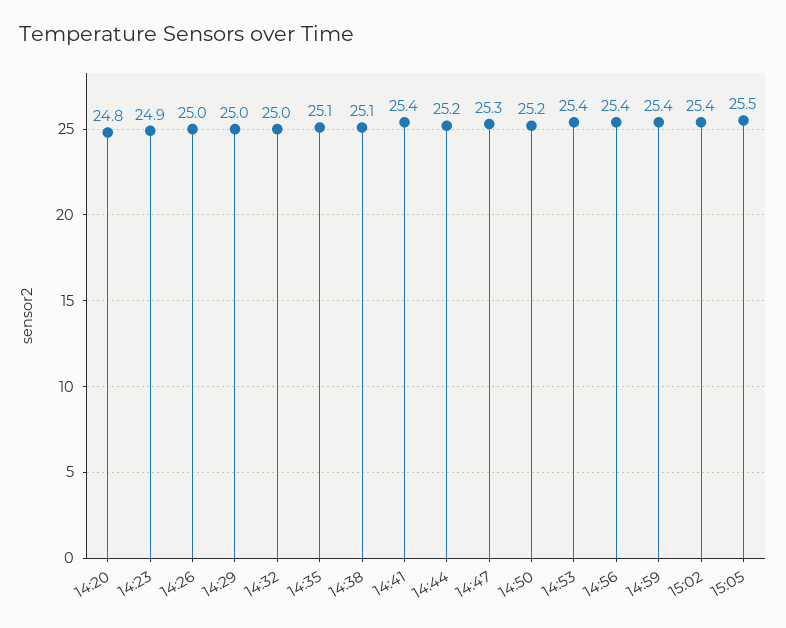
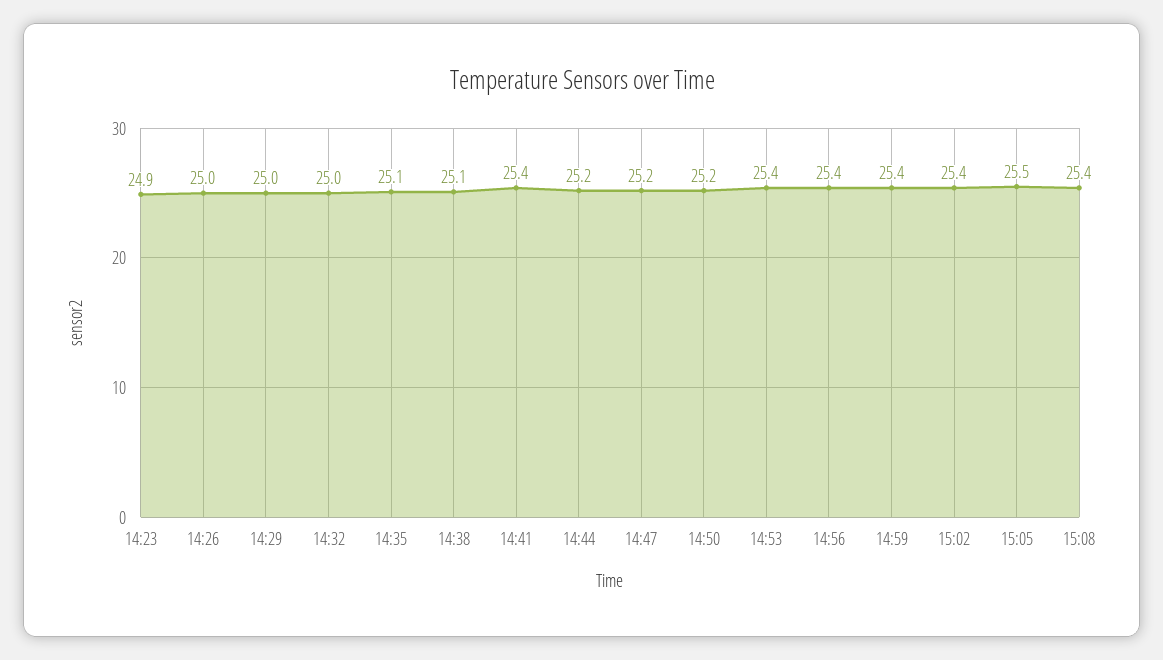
14:20: 24.8 -> none
14:47: 25.3 -> 25.2
15:08: none -> 25.4

